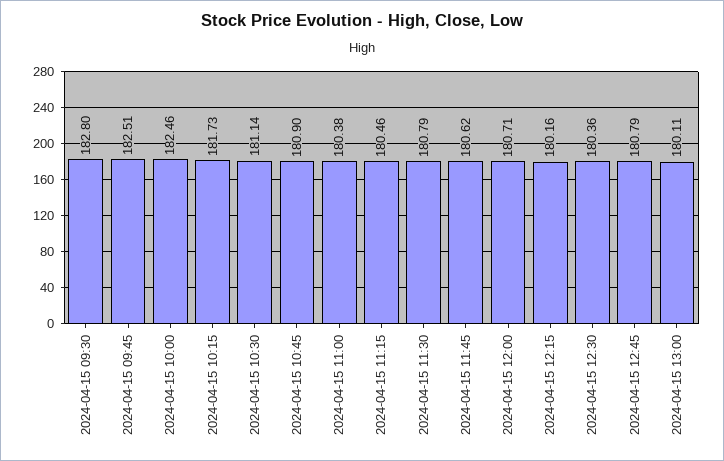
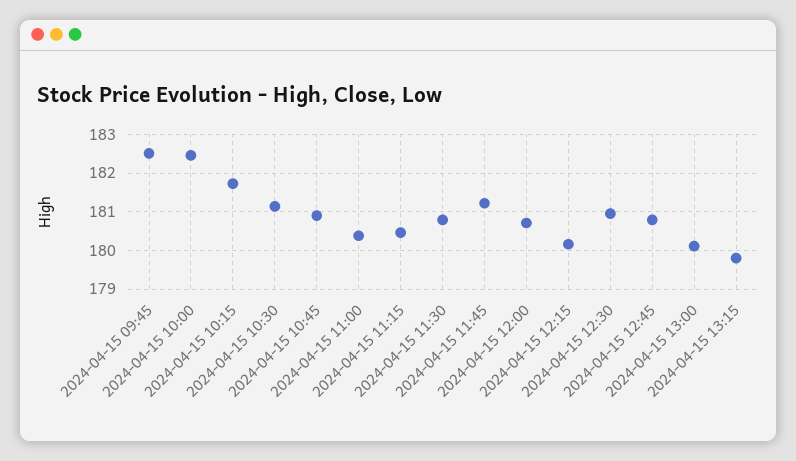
2024-04-15 09:30: 182.8 -> none
2024-04-15 11:45: 180.62 -> 181.2
2024-04-15 12:30: 180.36 -> 181
2024-04-15 13:15: none -> 179.8

